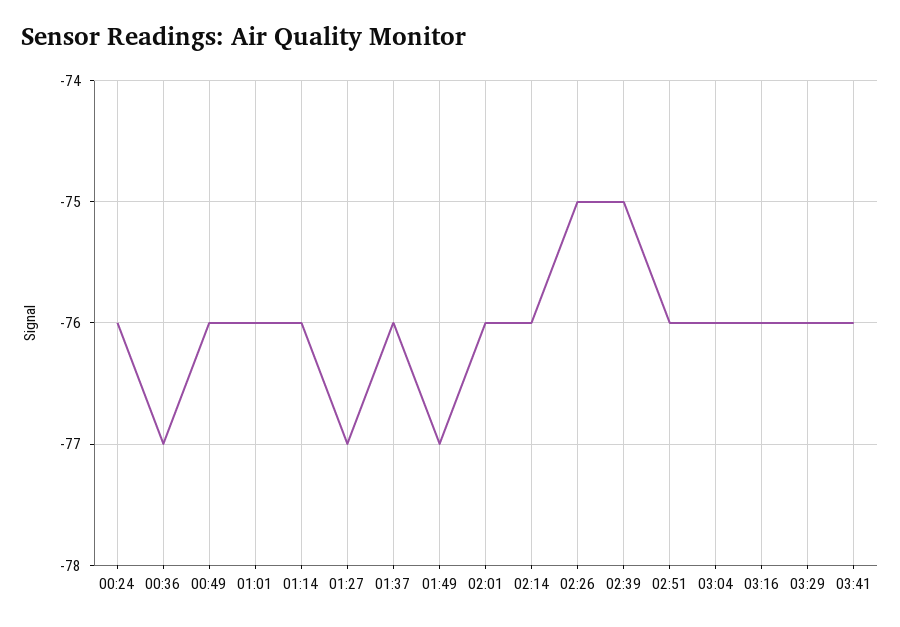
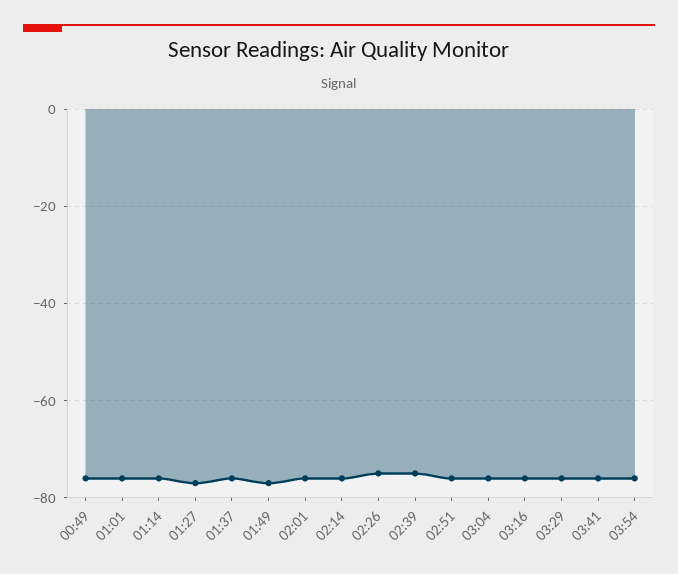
00:24: -76 -> none
00:36: -77 -> none
03:54: none -> -75

